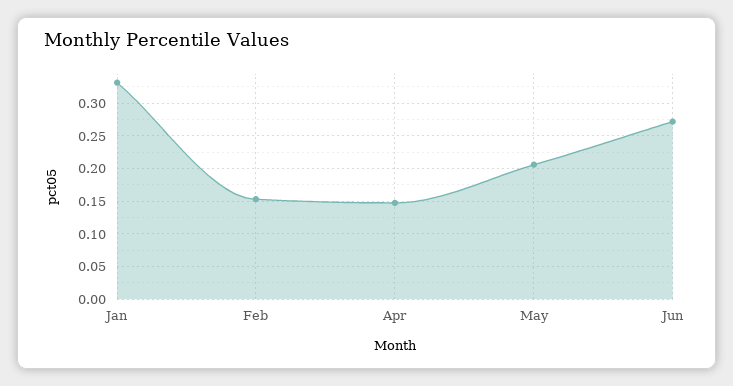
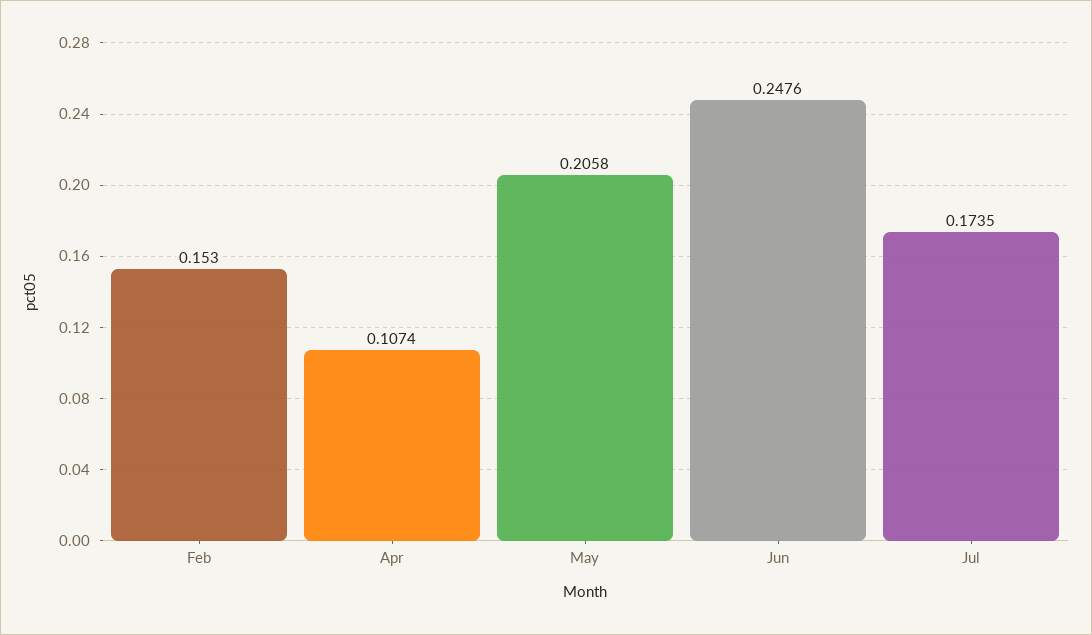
Jan: 0.33 -> none
Apr: 0.15 -> 0.1074
Jun: 0.27 -> 0.2476
Jul: none -> 0.1735

